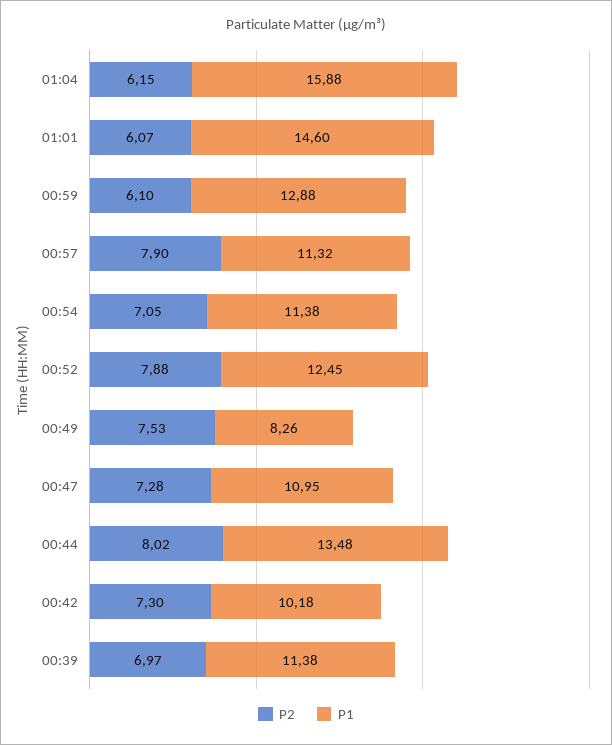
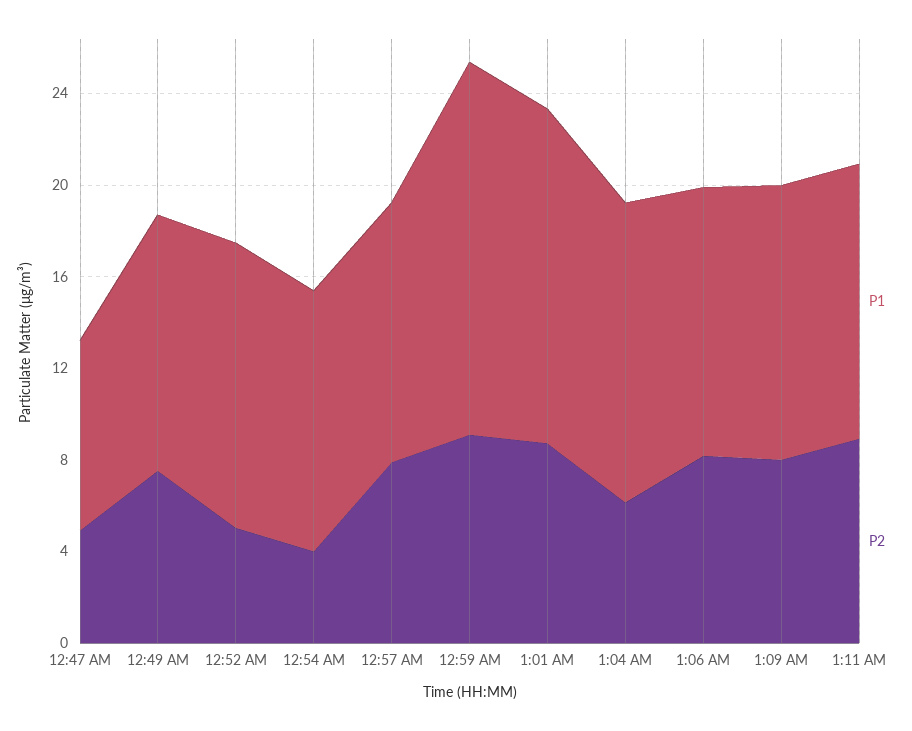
P1, 01:04: 15.88 -> 13
P2, 01:01: 6.07 -> 9
P2, 00:59: 6.1 -> 9
P1, 00:59: 12.88 -> 16
P2, 00:54: 7.05 -> 4
P2, 00:52: 7.88 -> 5
P1, 00:49: 8.26 -> 11
P2, 00:47: 7.28 -> 5
P1, 00:47: 10.95 -> 8
P2, 00:44: 8.02 -> none
P1, 00:44: 13.48 -> none
P2, 00:42: 7.3 -> none
P1, 00:42: 10.18 -> none
P2, 00:39: 6.97 -> none
P1, 00:39: 11.38 -> none
P1, 1:06 AM: none -> 12
P2, 1:06 AM: none -> 8
P1, 1:09 AM: none -> 12
P2, 1:09 AM: none -> 8
P1, 1:11 AM: none -> 12
P2, 1:11 AM: none -> 9

